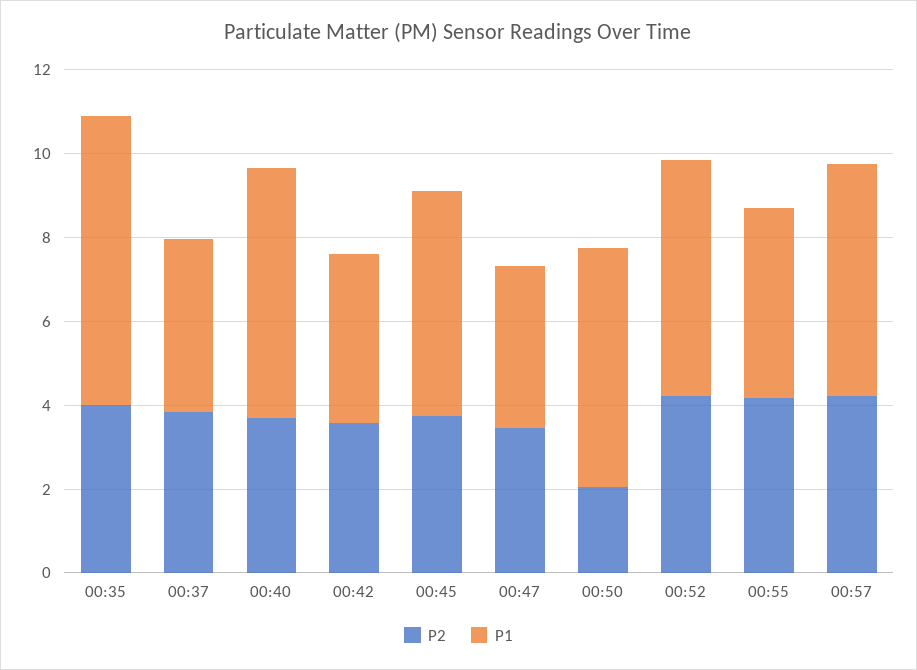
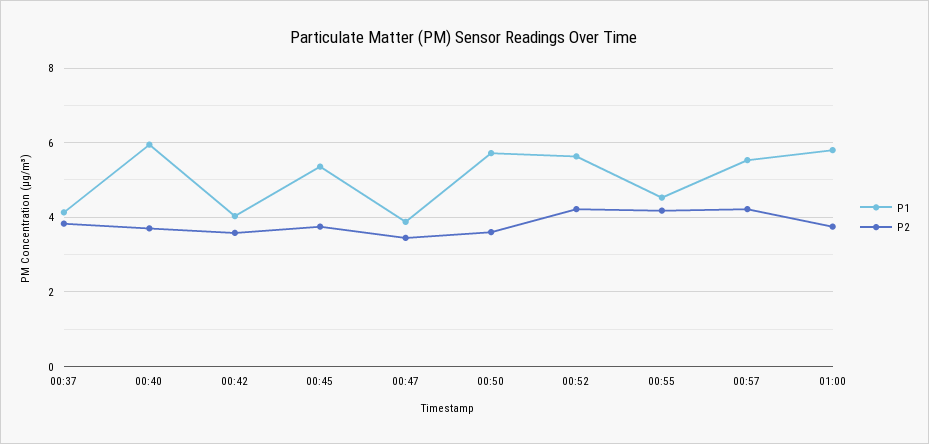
P2, 00:35: 4 -> none
P1, 00:35: 7 -> none
P2, 00:50: 2 -> 3.6
P1, 01:00: none -> 5.8
P2, 01:00: none -> 3.8

